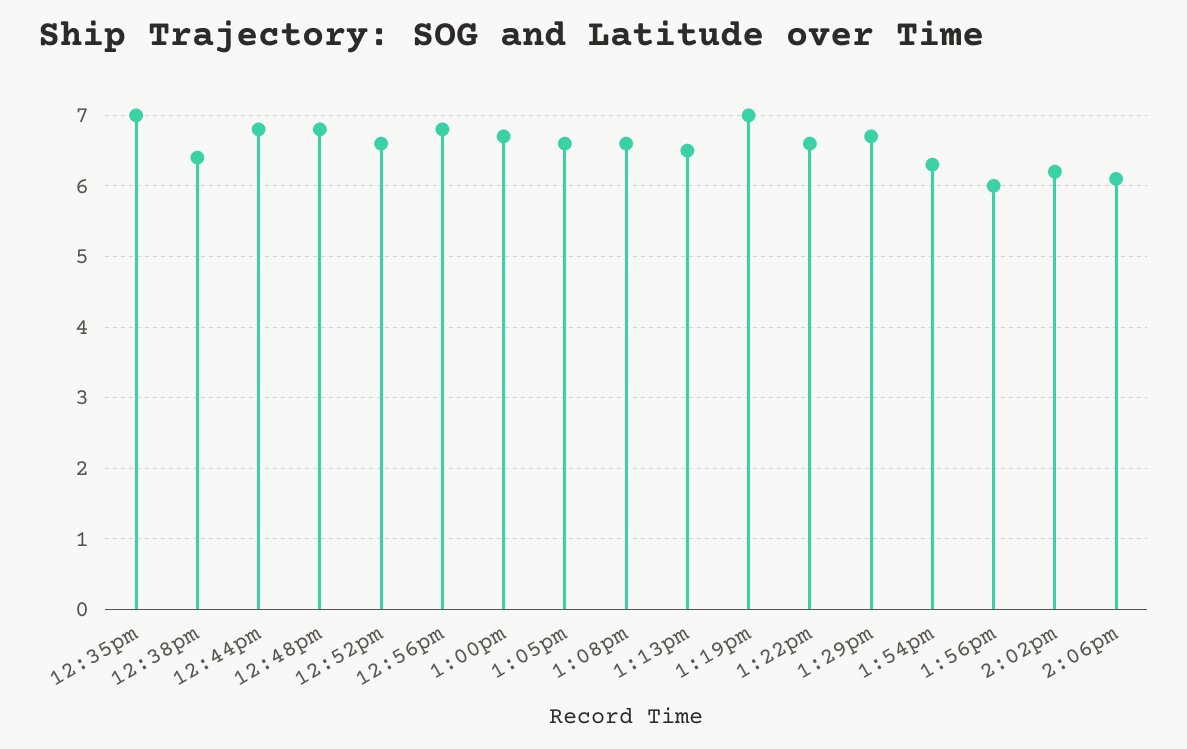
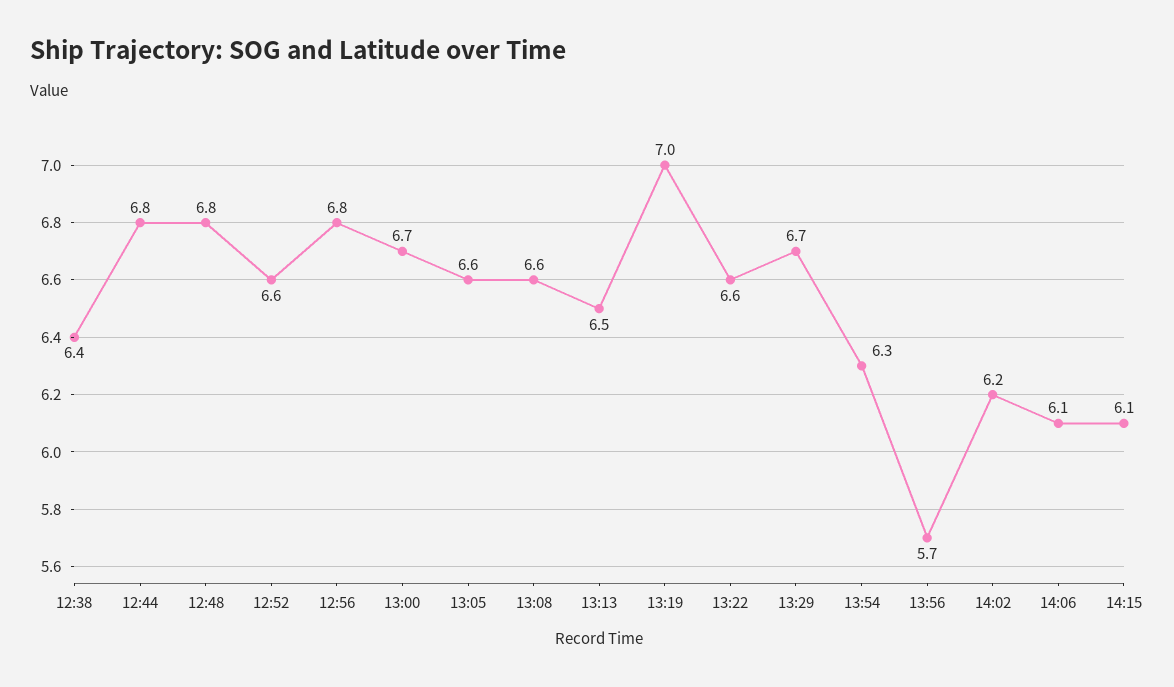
12:35pm: 7 -> none
1:56pm: 6 -> 5.7
14:15: none -> 6.1

